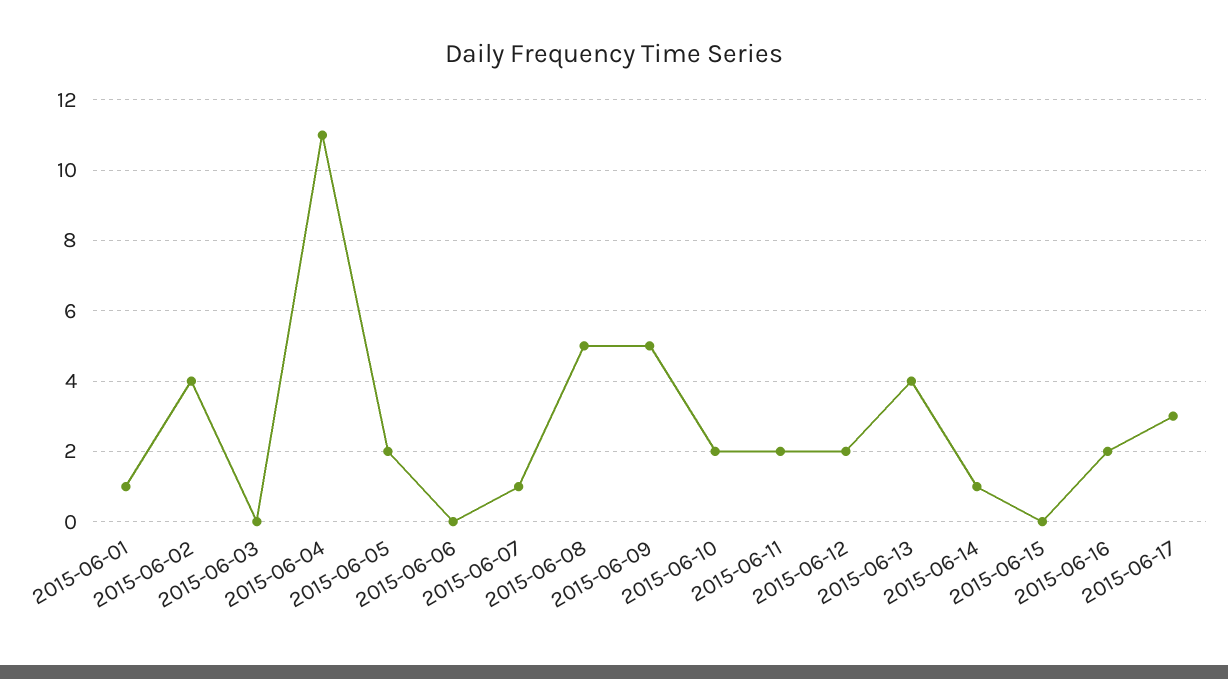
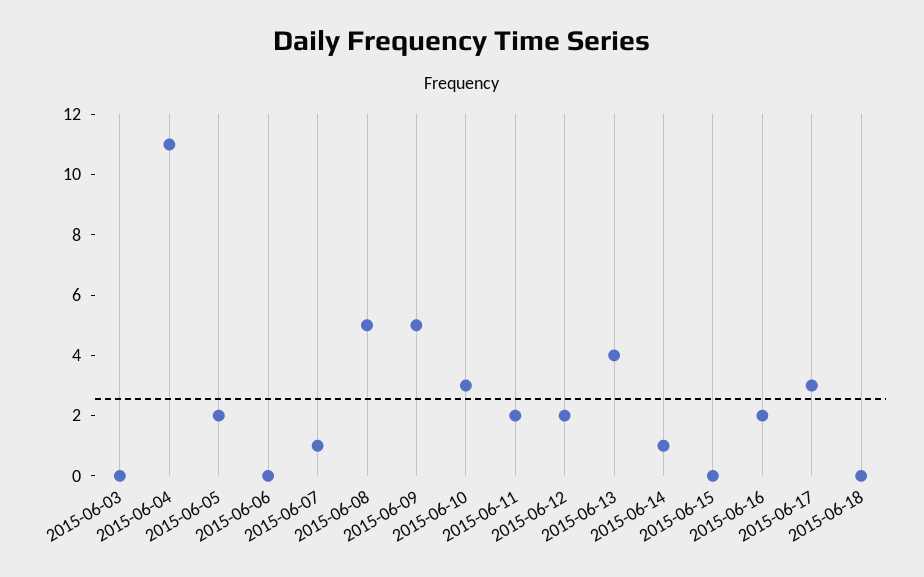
2015-06-01: 1 -> none
2015-06-02: 4 -> none
2015-06-10: 2 -> 3
2015-06-18: none -> 0

